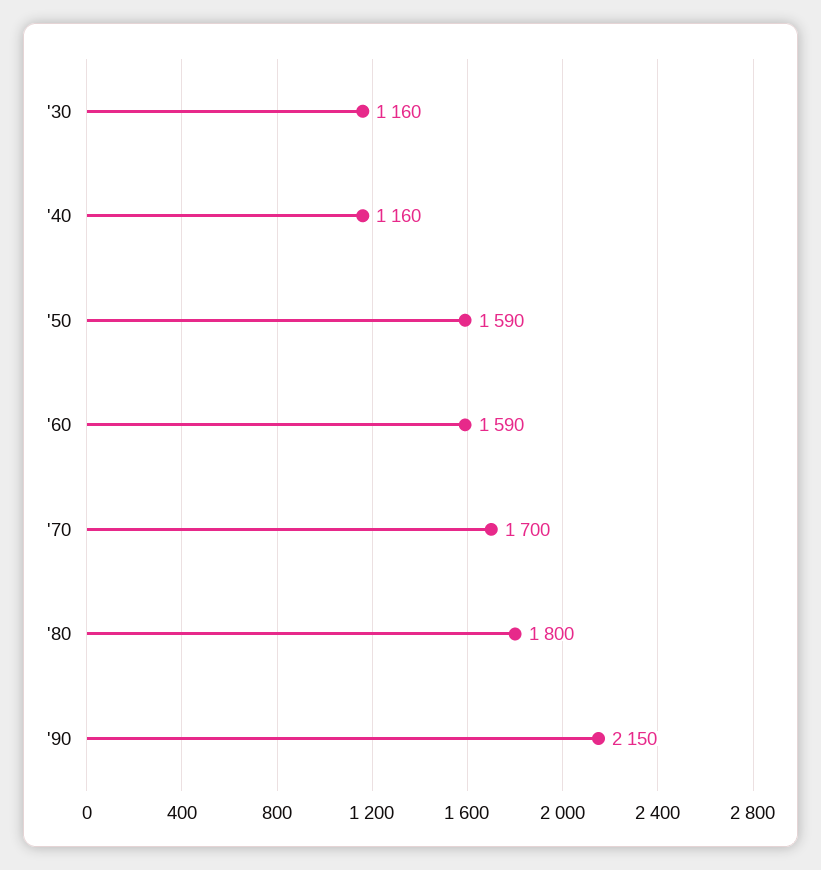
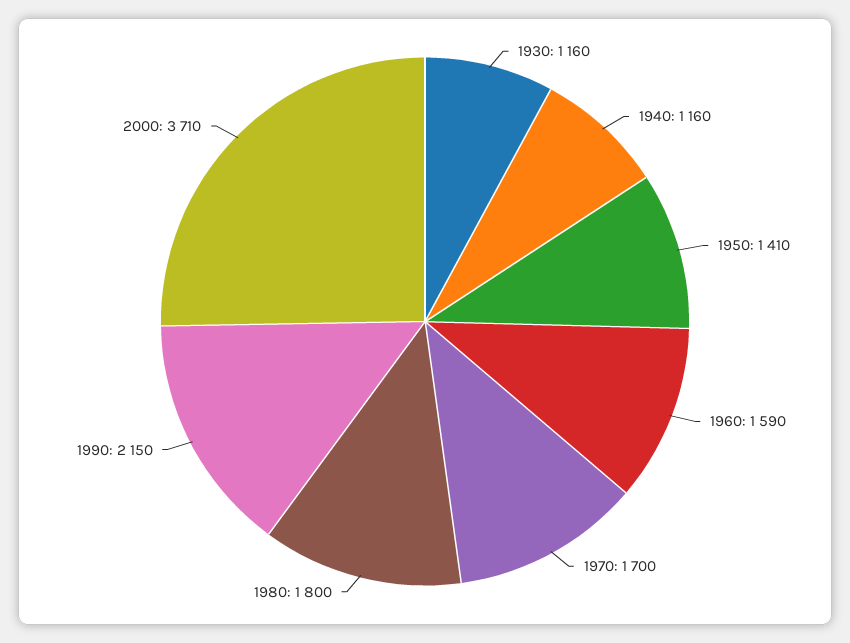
'50: 1590 -> 1410
2000: none -> 3710

